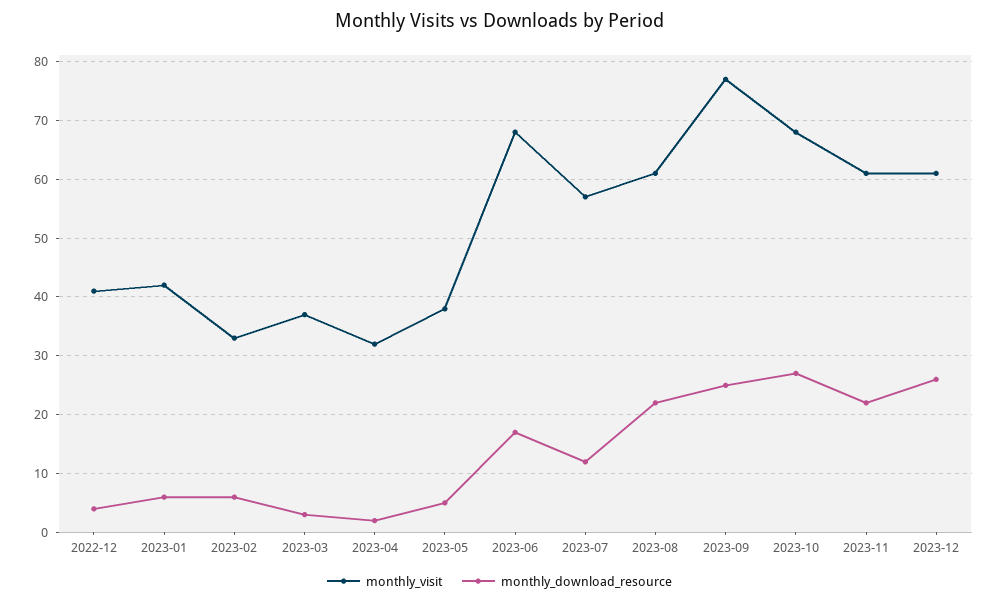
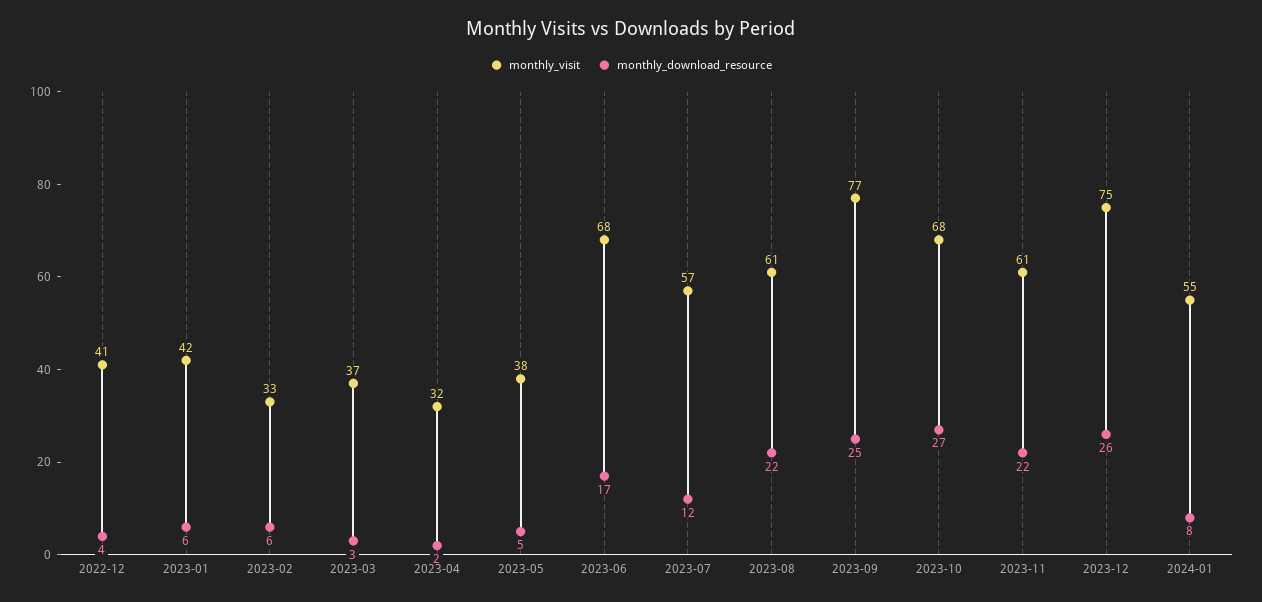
monthly_visit, 2023-12: 60 -> 75
monthly_visit, 2024-01: none -> 55
monthly_download_resource, 2024-01: none -> 8

